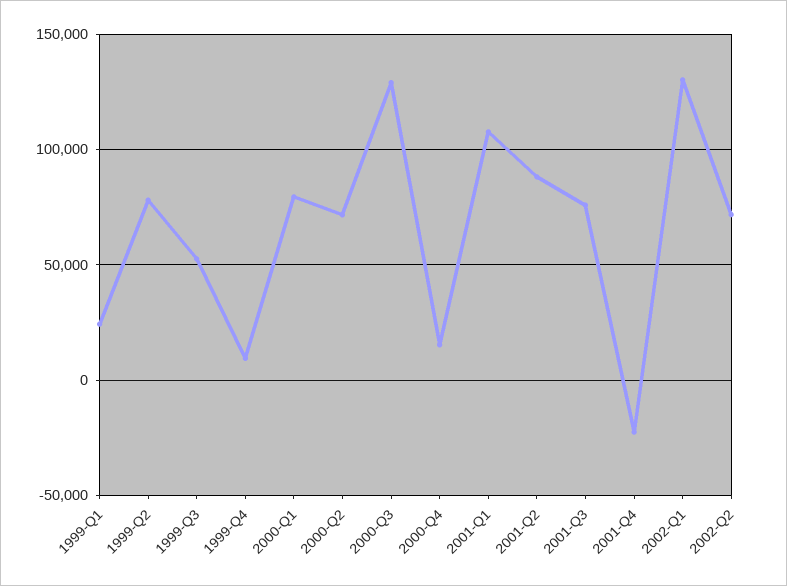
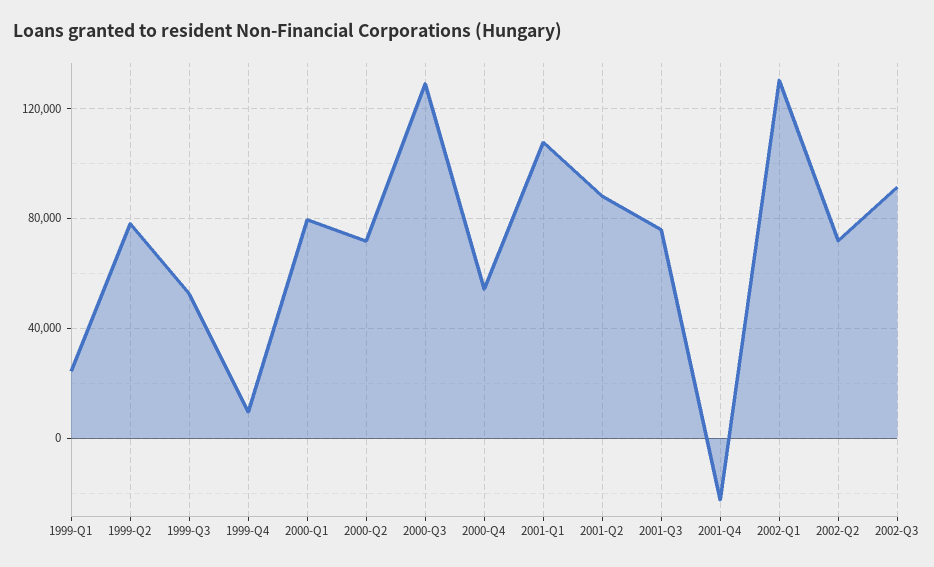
2000-Q4: 15000 -> 55000
2002-Q3: none -> 90000

